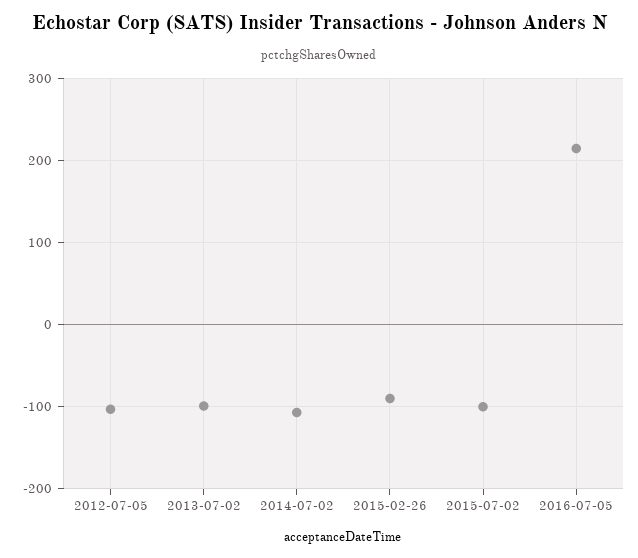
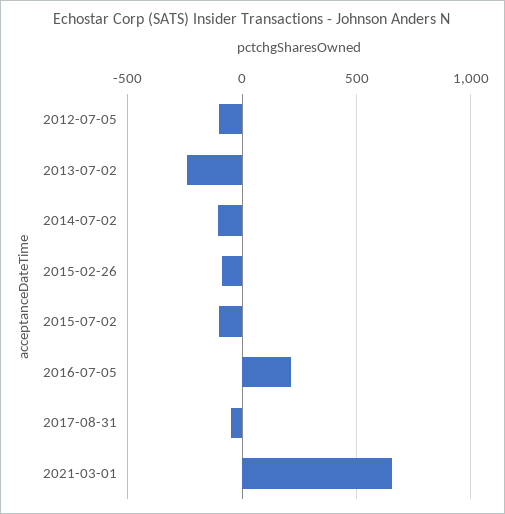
2013-07-02: -100 -> -250
2017-08-31: none -> -50
2021-03-01: none -> 650

